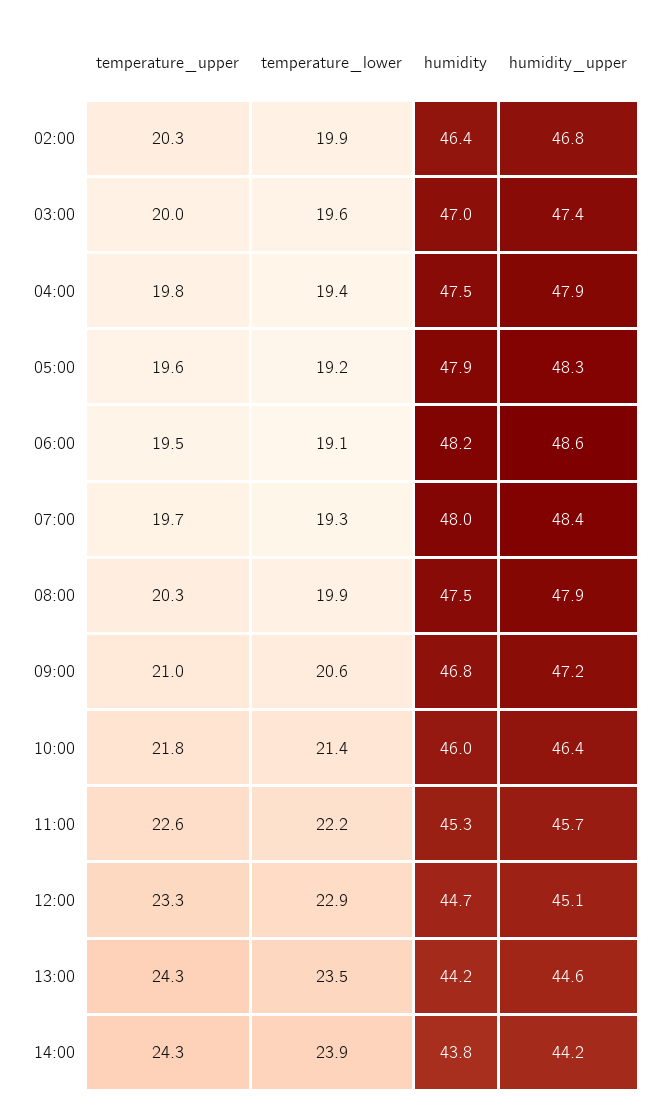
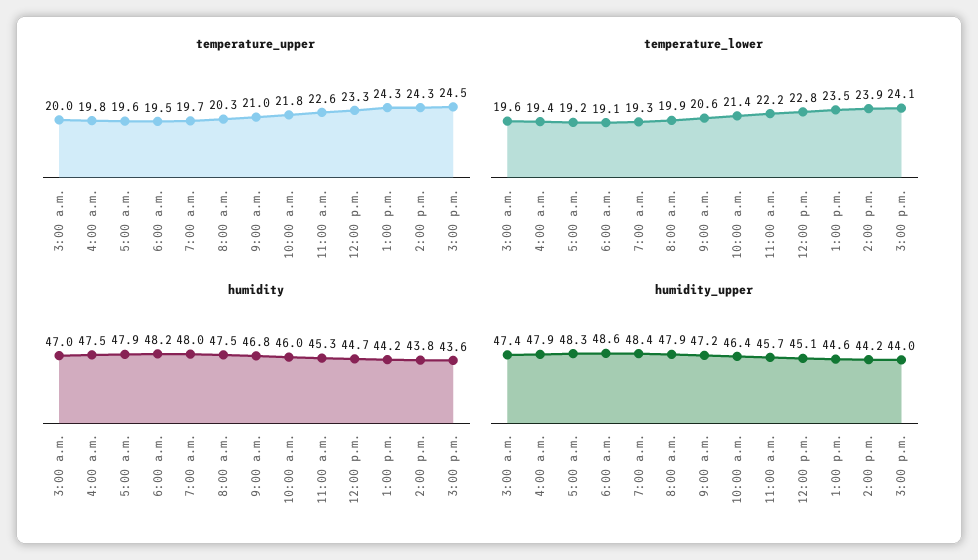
temperature_upper, 02:00: 20.3 -> none
temperature_lower, 02:00: 19.9 -> none
humidity, 02:00: 46.4 -> none
humidity_upper, 02:00: 46.8 -> none
temperature_lower, 12:00: 22.9 -> 22.8
temperature_upper, 3:00 p.m.: none -> 24.5
temperature_lower, 3:00 p.m.: none -> 24.1
humidity, 3:00 p.m.: none -> 43.6
humidity_upper, 3:00 p.m.: none -> 44

